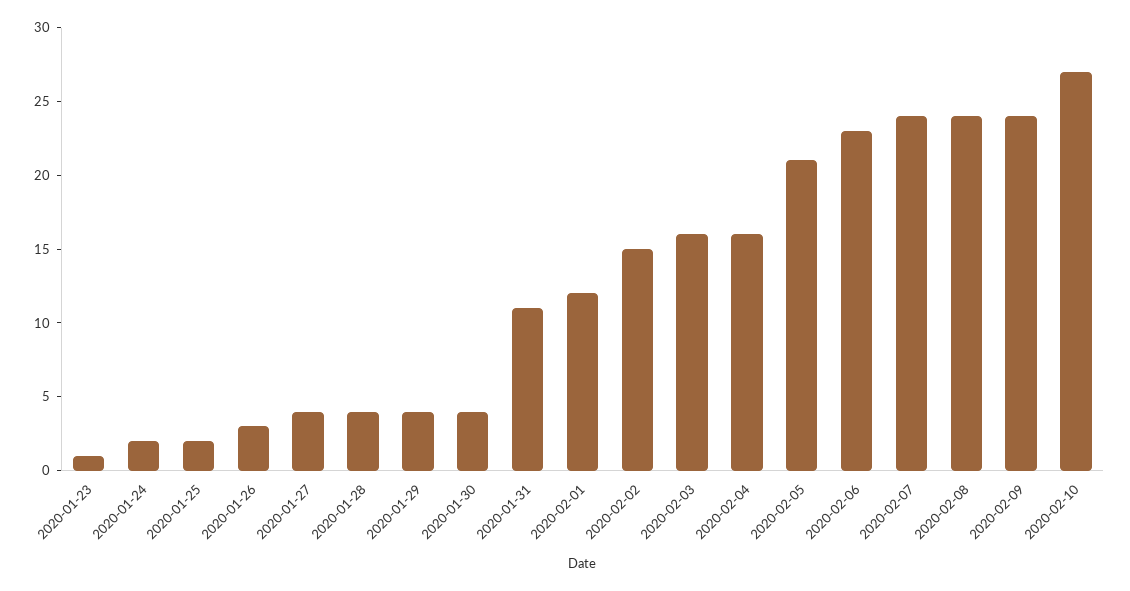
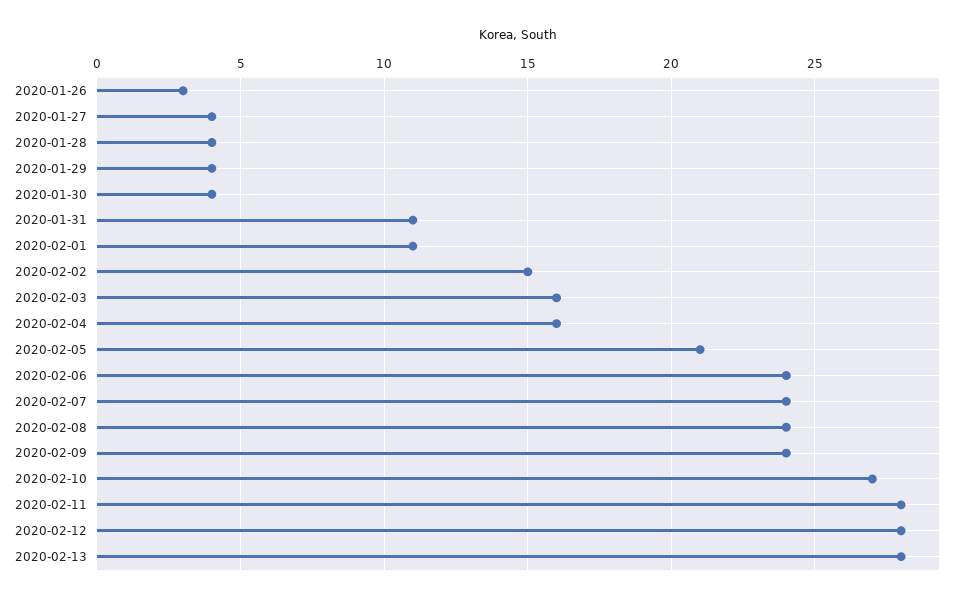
2020-01-23: 1 -> none
2020-01-24: 2 -> none
2020-01-25: 2 -> none
2020-02-01: 12 -> 11
2020-02-06: 23 -> 24
2020-02-11: none -> 28
2020-02-12: none -> 28
2020-02-13: none -> 28

